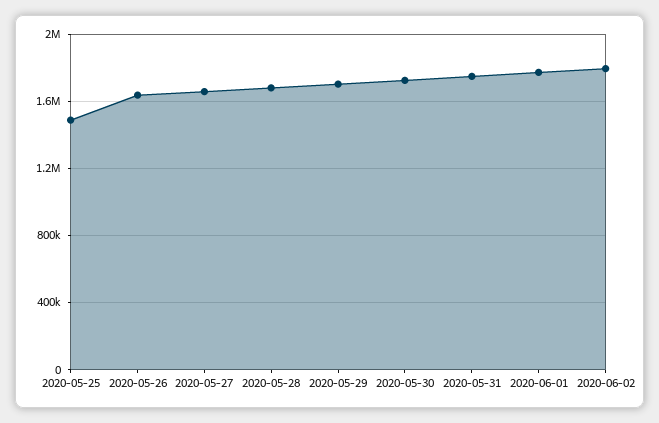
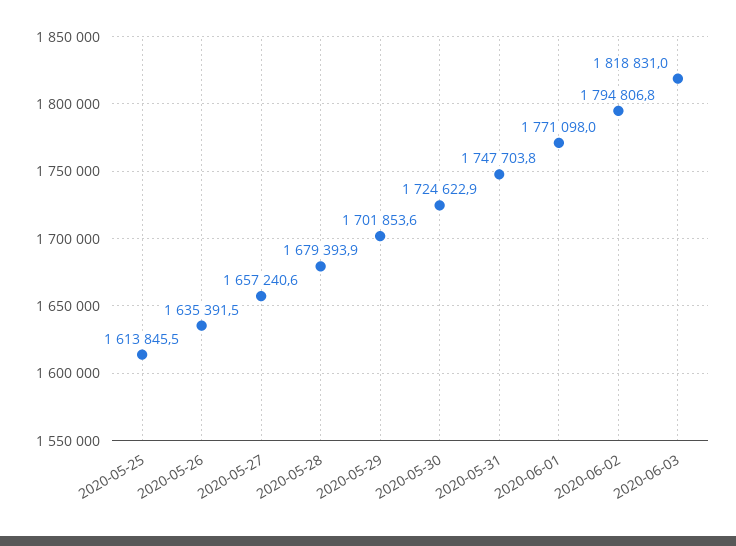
2020-05-25: 1500000 -> 1613845.5
2020-06-03: none -> 1818831

